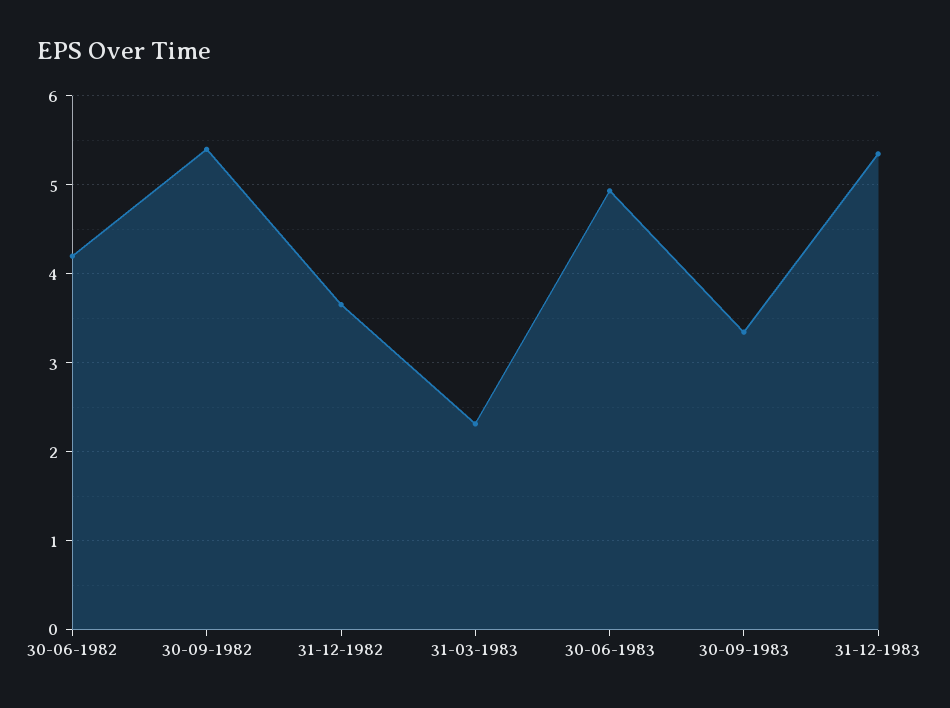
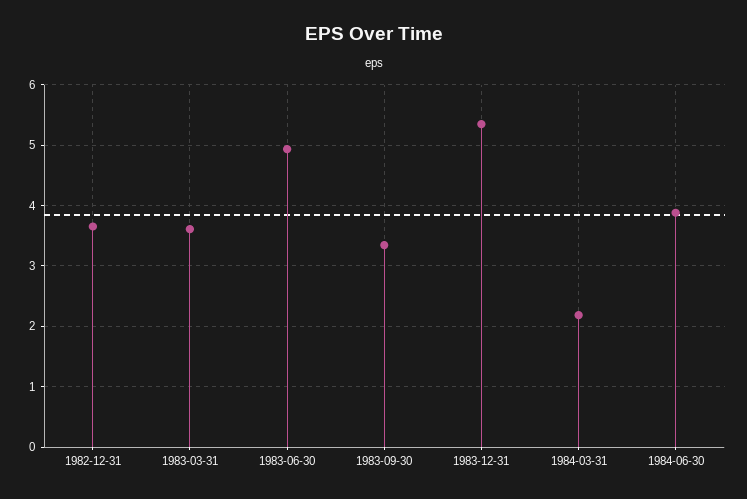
30-06-1982: 4.2 -> none
30-09-1982: 5.4 -> none
31-03-1983: 2.3 -> 3.6
1984-03-31: none -> 2.2
1984-06-30: none -> 3.9

